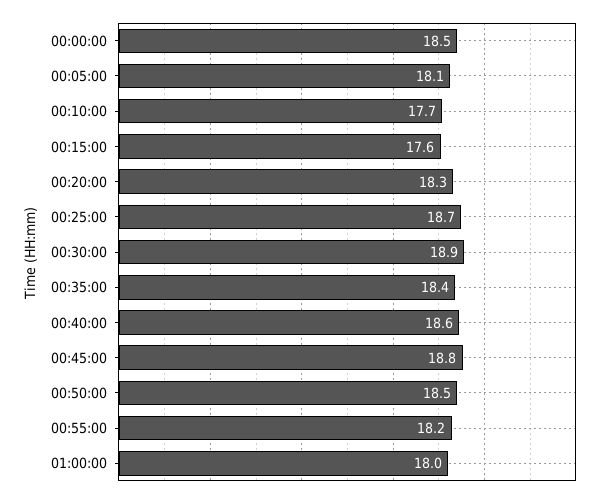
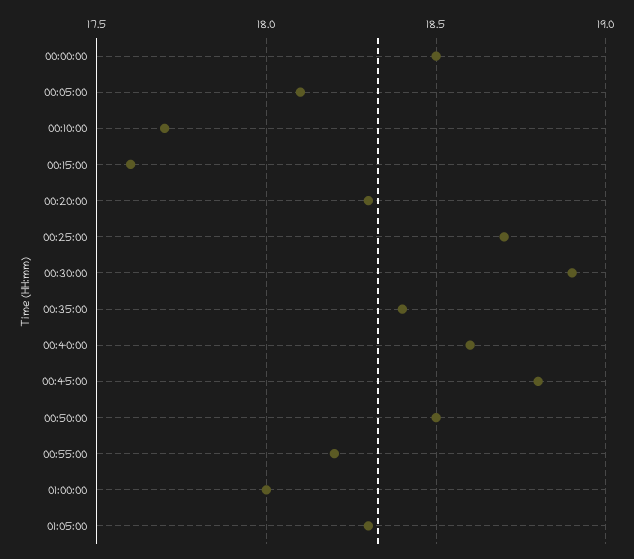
01:05:00: none -> 18.3

